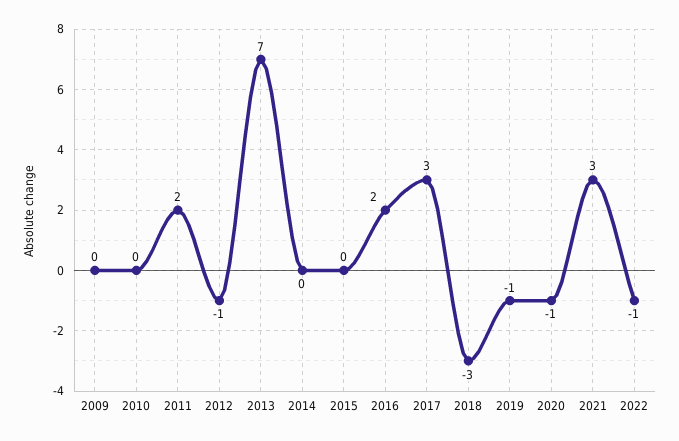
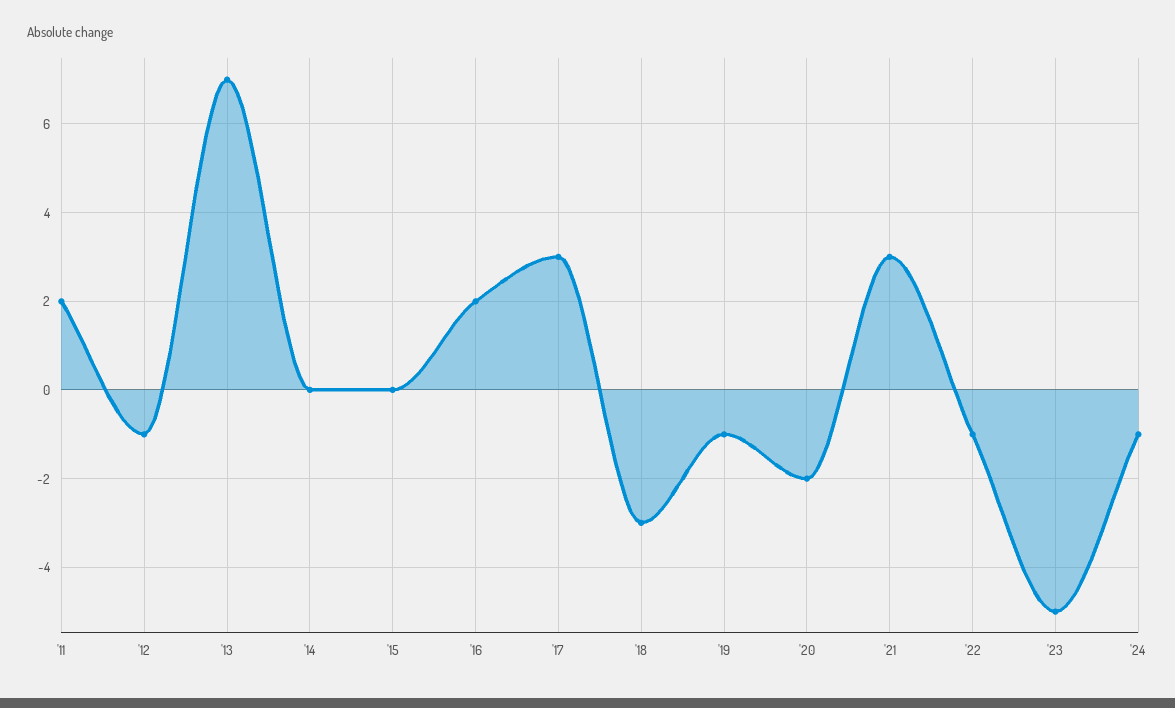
2009: 0 -> none
2010: 0 -> none
2020: -1 -> -2
'23: none -> -5
'24: none -> -1

